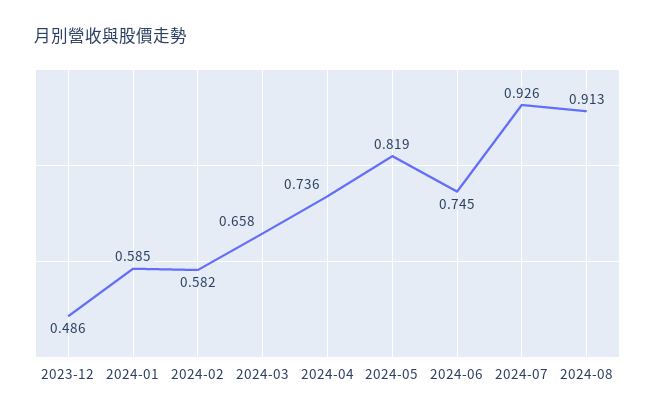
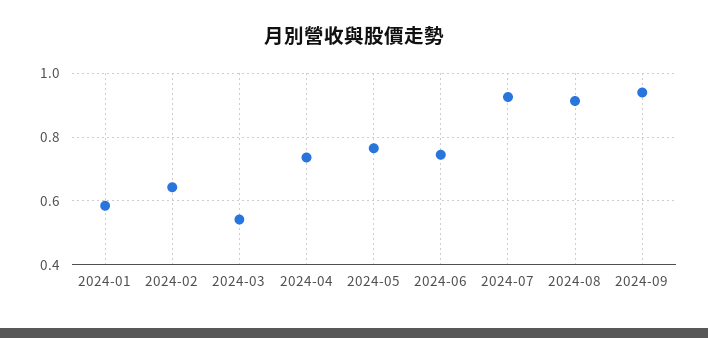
2023-12: 0.486 -> none
2024-02: 0.582 -> 0.64
2024-03: 0.658 -> 0.54
2024-05: 0.819 -> 0.76
2024-09: none -> 0.94

